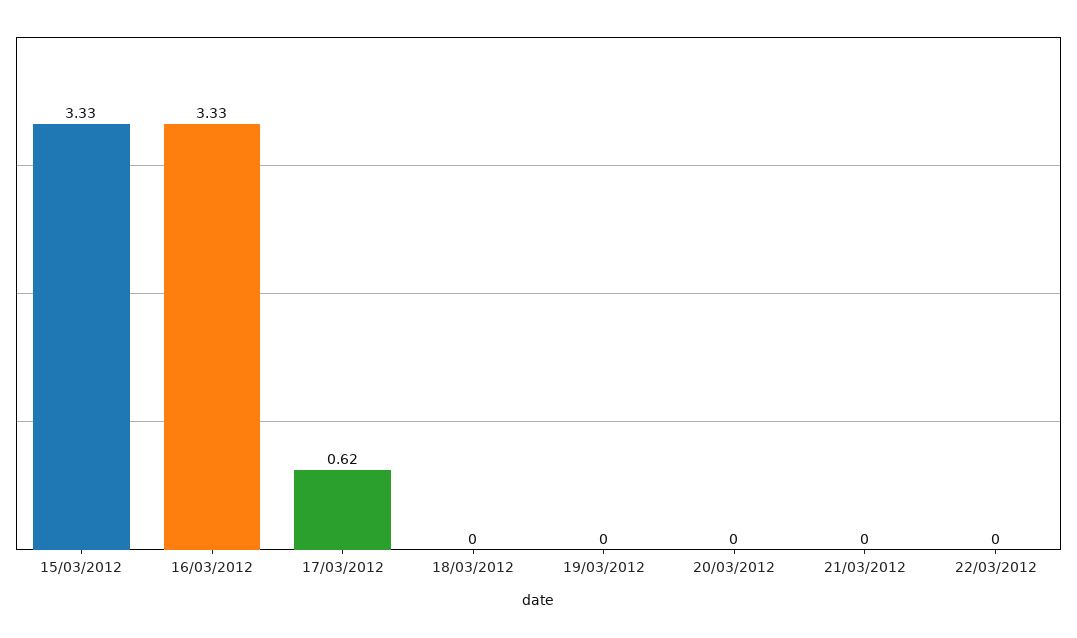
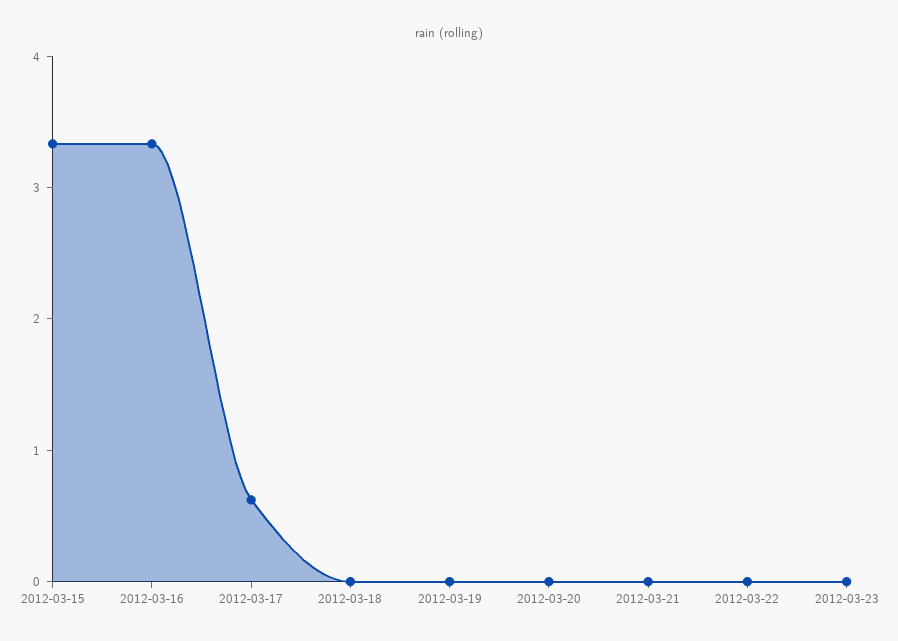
2012-03-23: none -> 0

